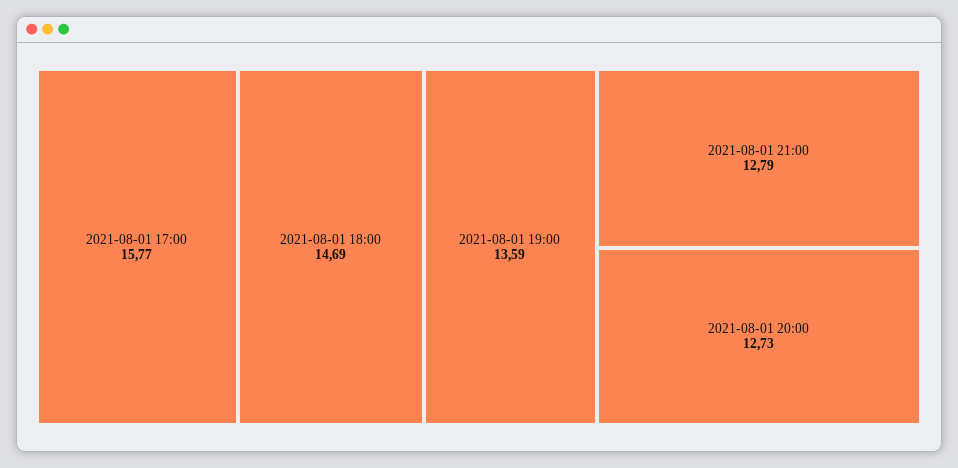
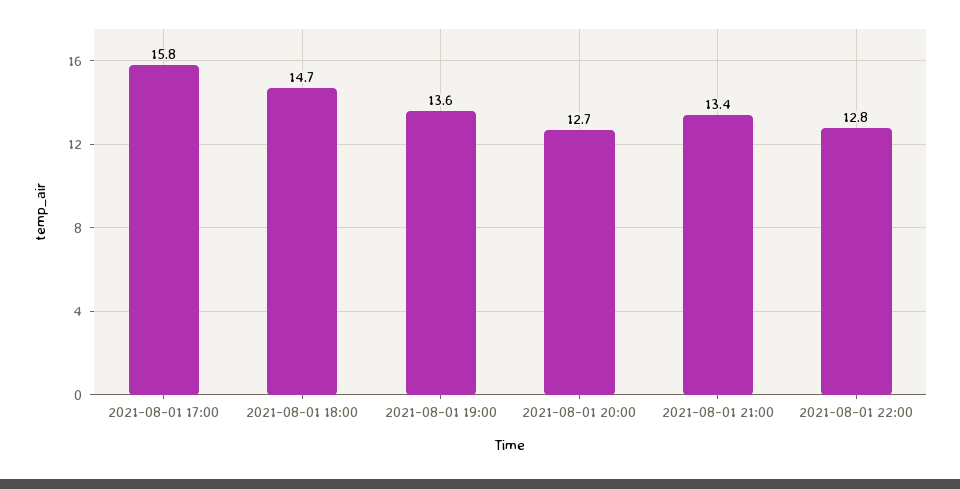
2021-08-01 21:00: 12.79 -> 13.4
2021-08-01 22:00: none -> 12.8

